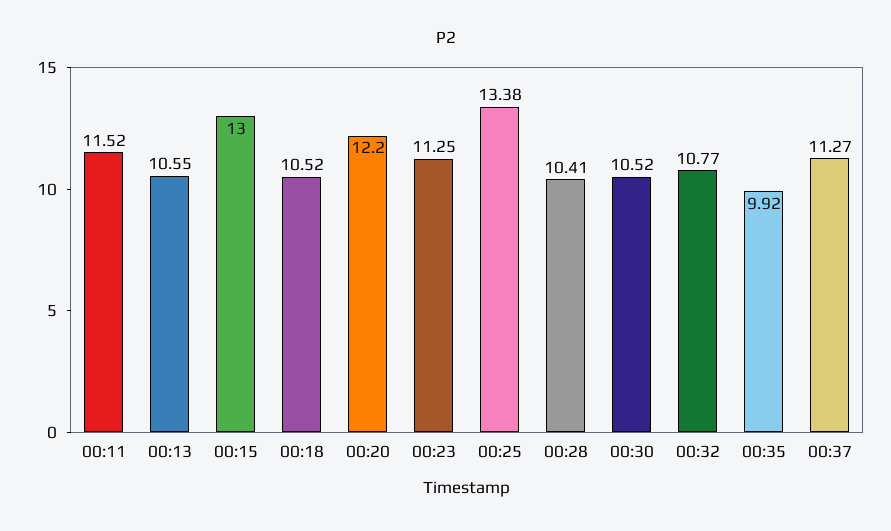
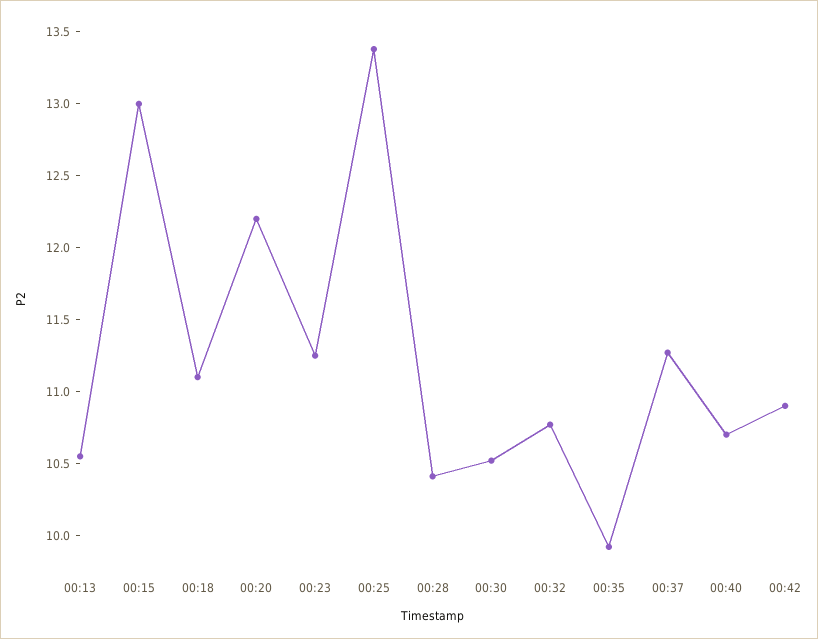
00:11: 11.52 -> none
00:18: 10.52 -> 11.1
00:40: none -> 10.7
00:42: none -> 10.9

